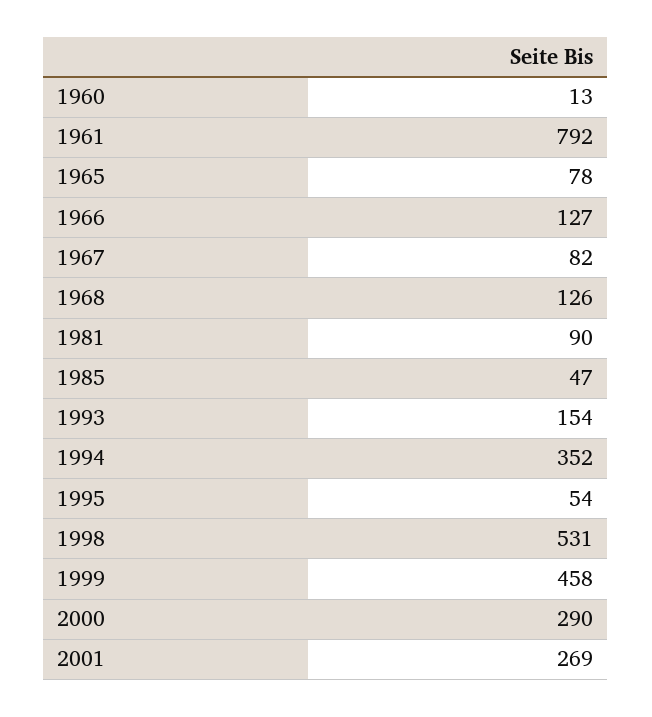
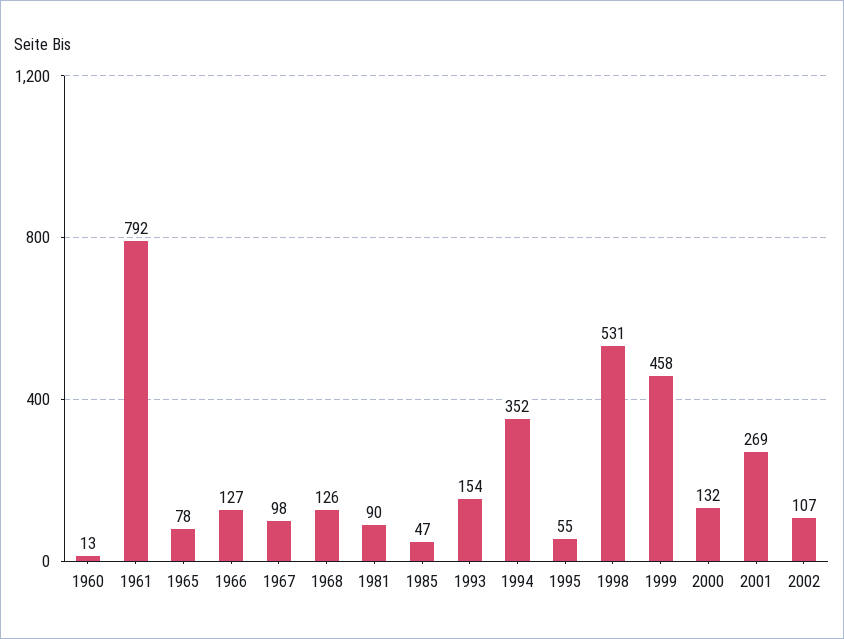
1967: 82 -> 98
1995: 54 -> 55
2000: 290 -> 132
2002: none -> 107

